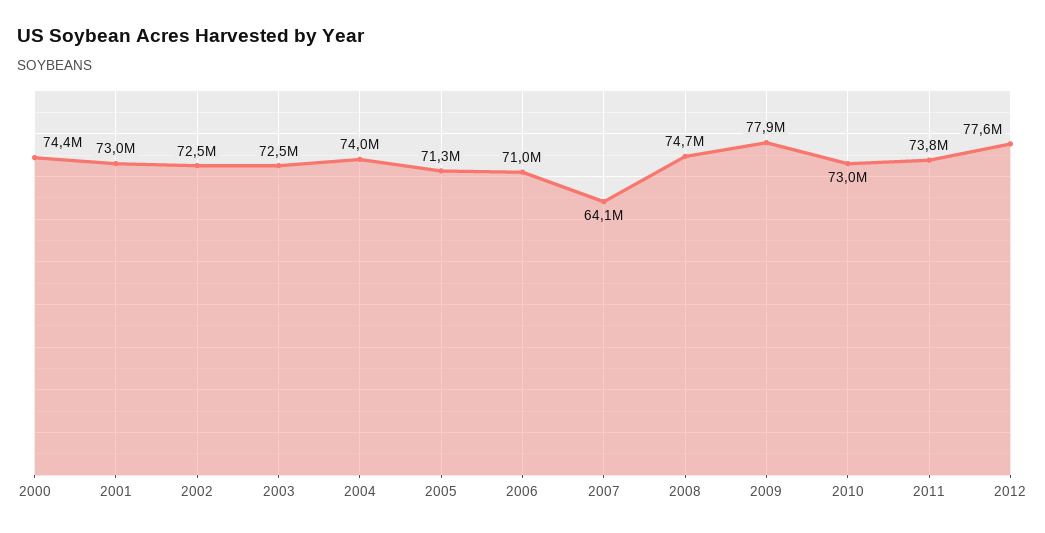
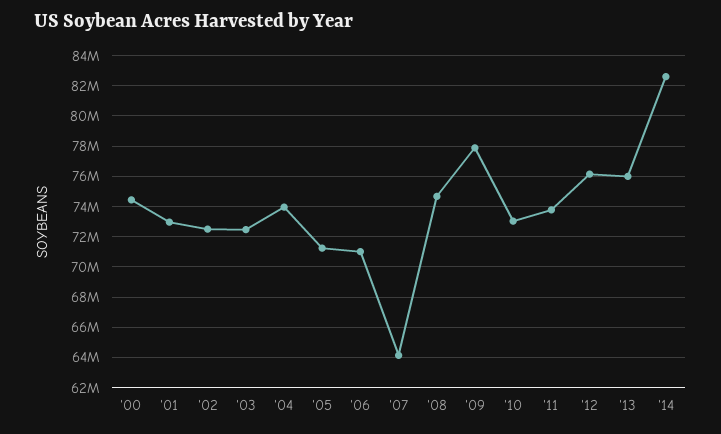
2012: 77600000 -> 76000000
'13: none -> 76000000
'14: none -> 82500000

